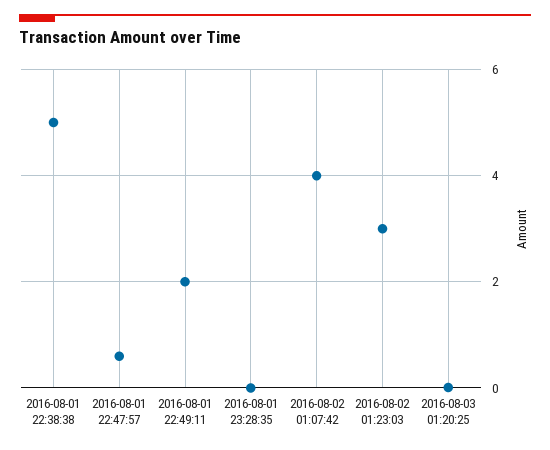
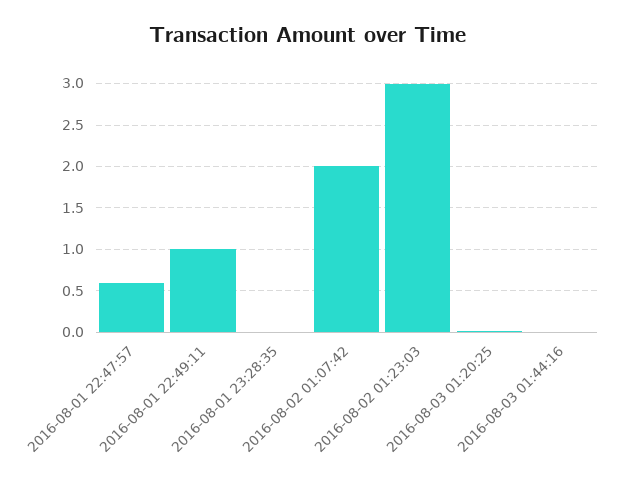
2016-08-01 22:38:38: 5 -> none
2016-08-01 22:49:11: 2 -> 1
2016-08-02 01:07:42: 4 -> 2
2016-08-03 01:44:16: none -> 0

